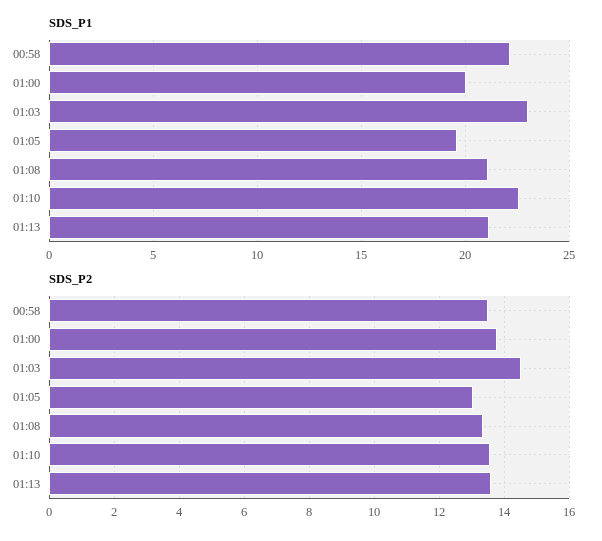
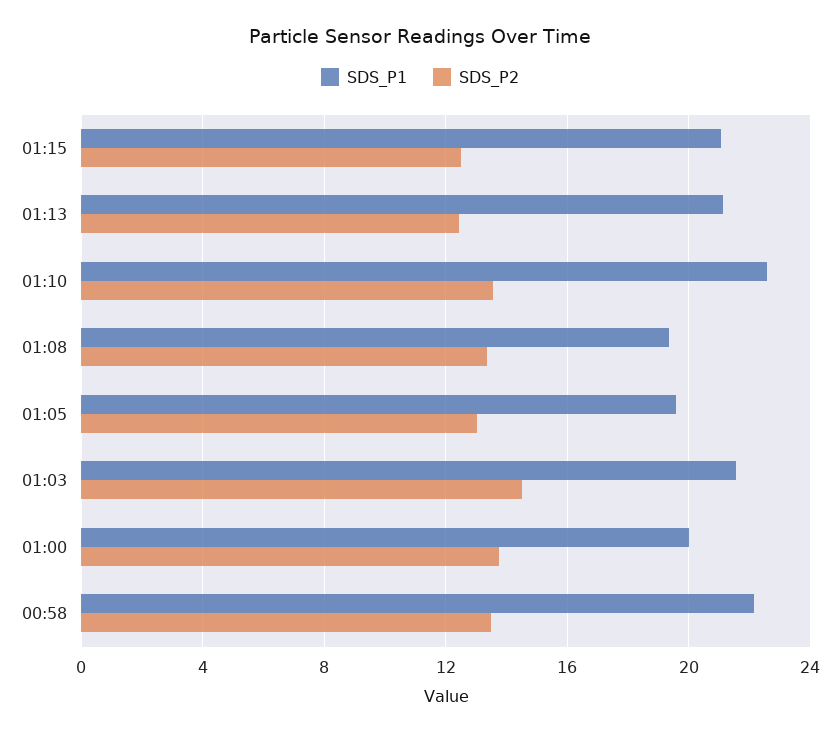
SDS_P1, 01:03: 23 -> 21.5
SDS_P1, 01:08: 21 -> 19.5
SDS_P2, 01:13: 13.6 -> 12.5
SDS_P1, 01:15: none -> 21
SDS_P2, 01:15: none -> 12.5

